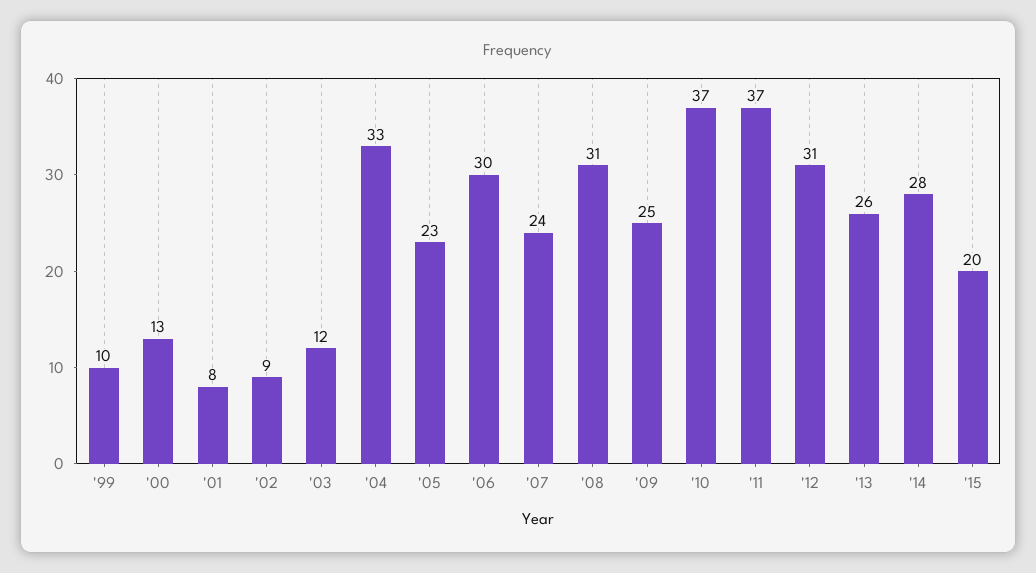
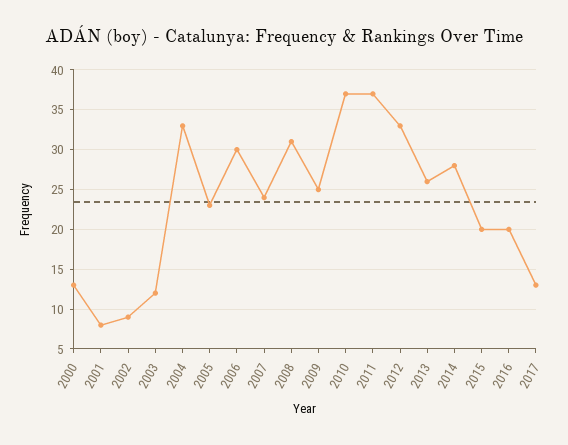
'99: 10 -> none
'12: 31 -> 33
2016: none -> 20
2017: none -> 13

